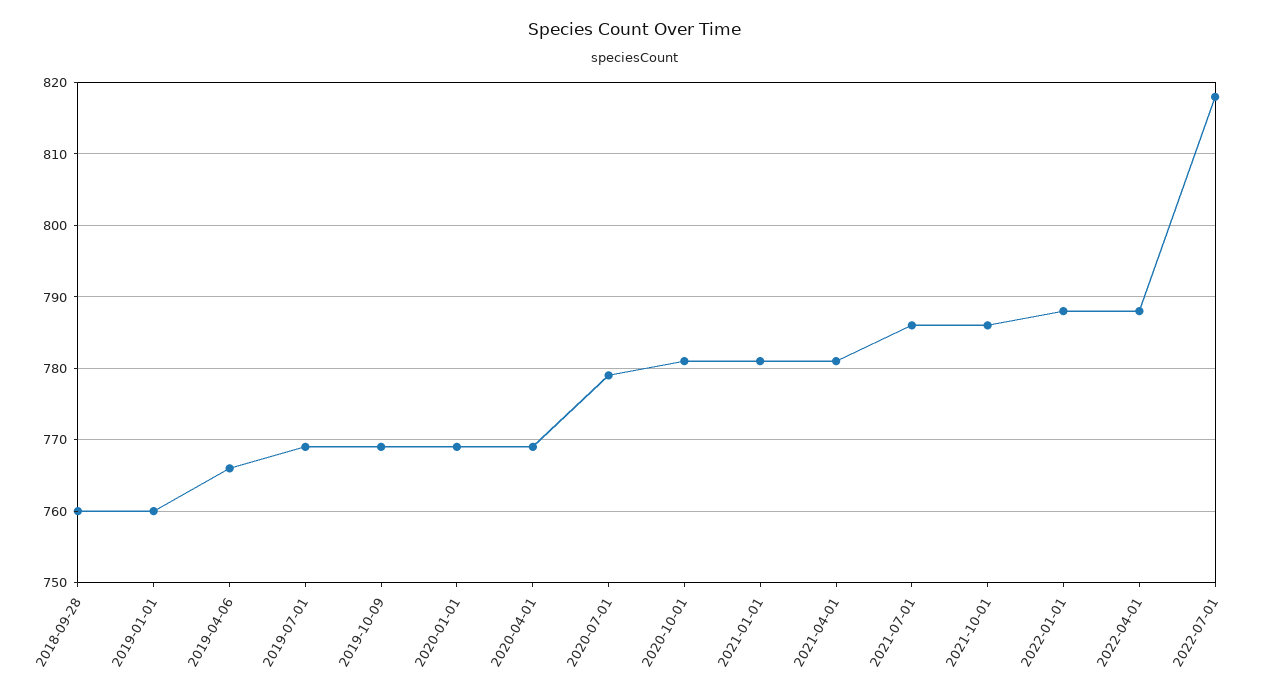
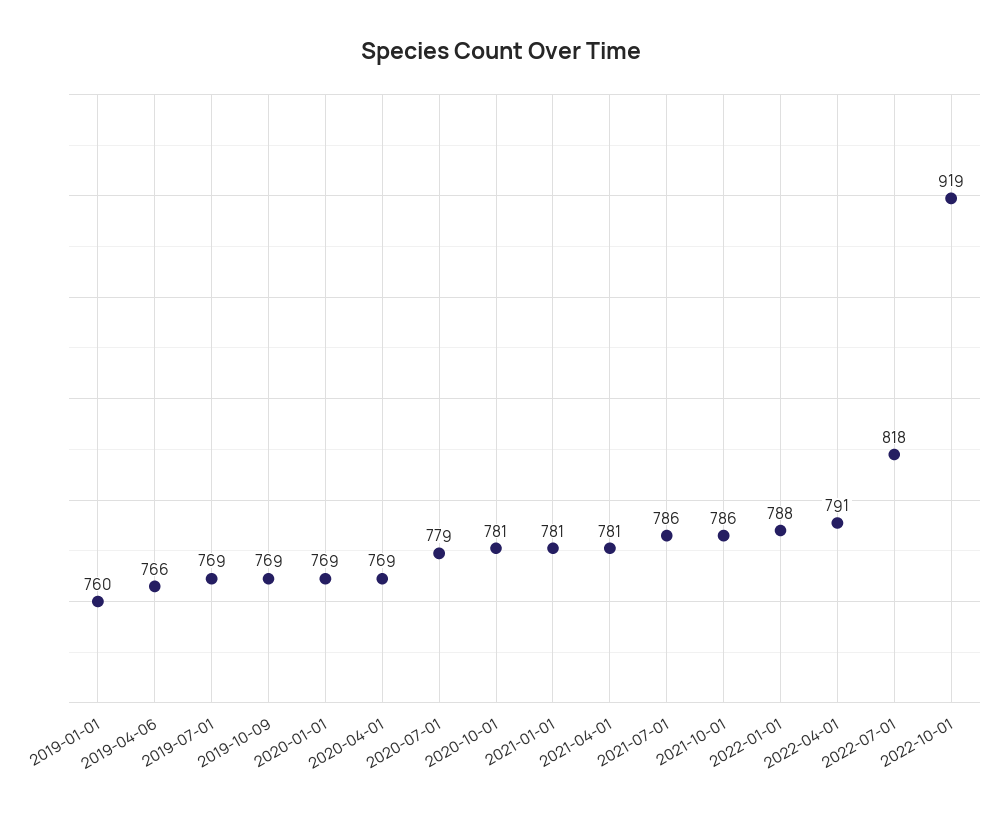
2018-09-28: 760 -> none
2022-04-01: 788 -> 791
2022-10-01: none -> 919

